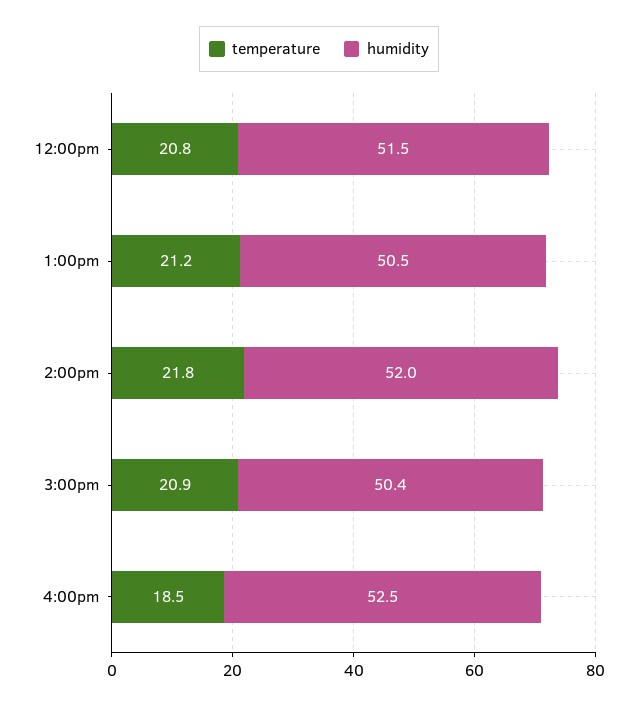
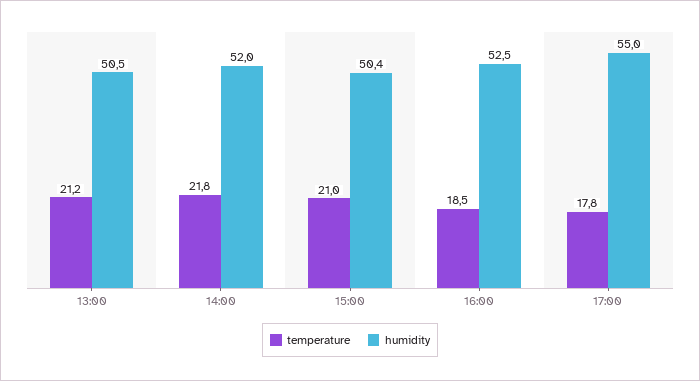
temperature, 12:00pm: 20.8 -> none
humidity, 12:00pm: 51.5 -> none
temperature, 3:00pm: 20.9 -> 21
temperature, 17:00: none -> 17.8
humidity, 17:00: none -> 55

